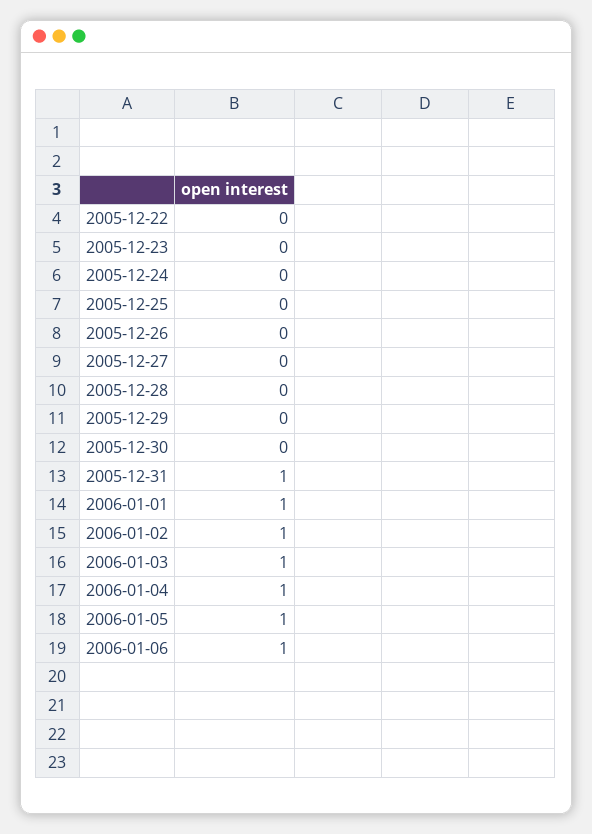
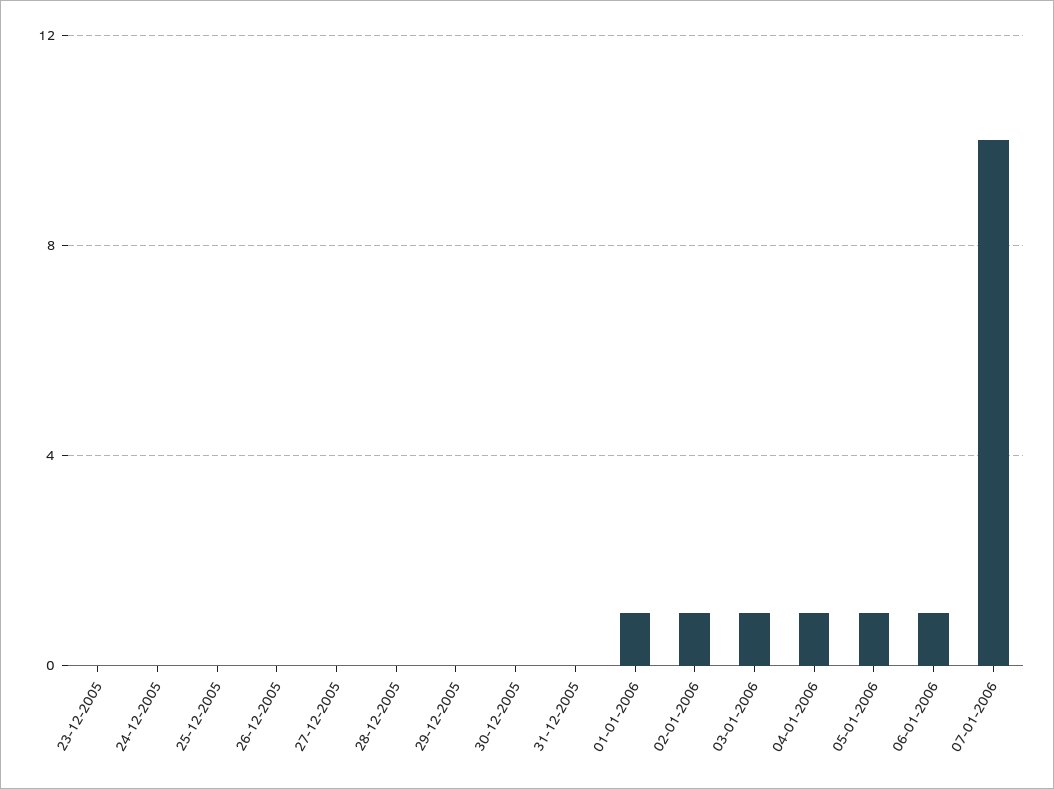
2005-12-22: 0 -> none
2005-12-31: 1 -> 0
07-01-2006: none -> 10

